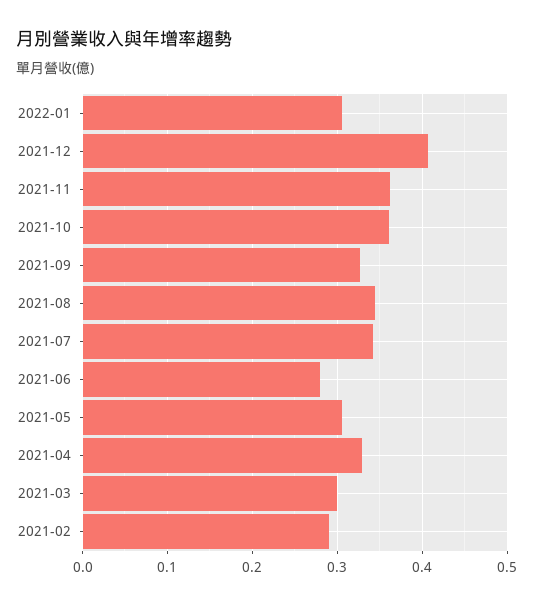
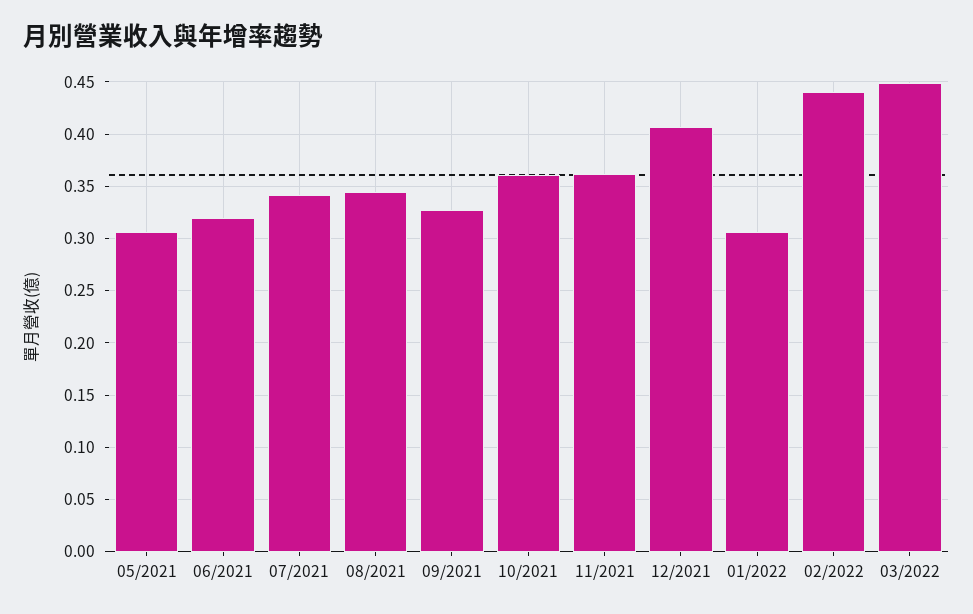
2021-06: 0.28 -> 0.32
2021-04: 0.33 -> none
2021-03: 0.3 -> none
2021-02: 0.29 -> none
02/2022: none -> 0.44
03/2022: none -> 0.45

